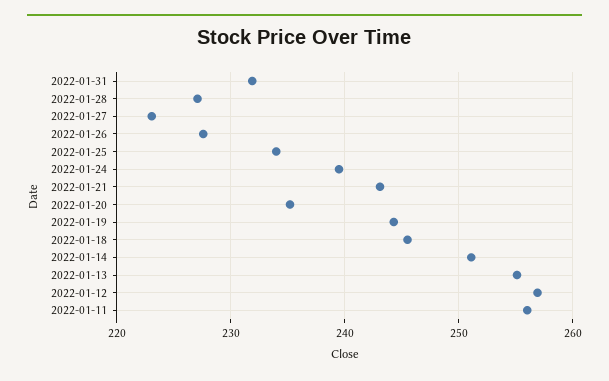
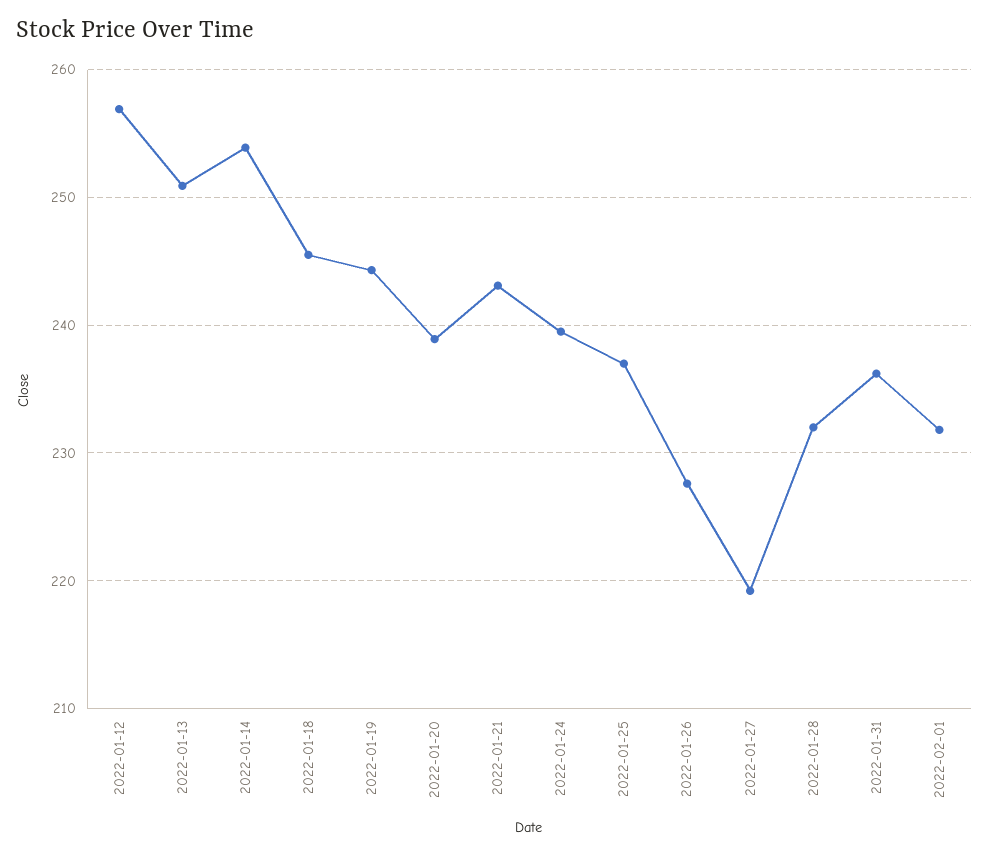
2022-01-31: 232 -> 236
2022-01-28: 227 -> 232
2022-01-27: 223 -> 219
2022-01-25: 234 -> 237
2022-01-20: 235 -> 239
2022-01-14: 251 -> 254
2022-01-13: 255 -> 251
2022-01-11: 256 -> none
2022-02-01: none -> 232

